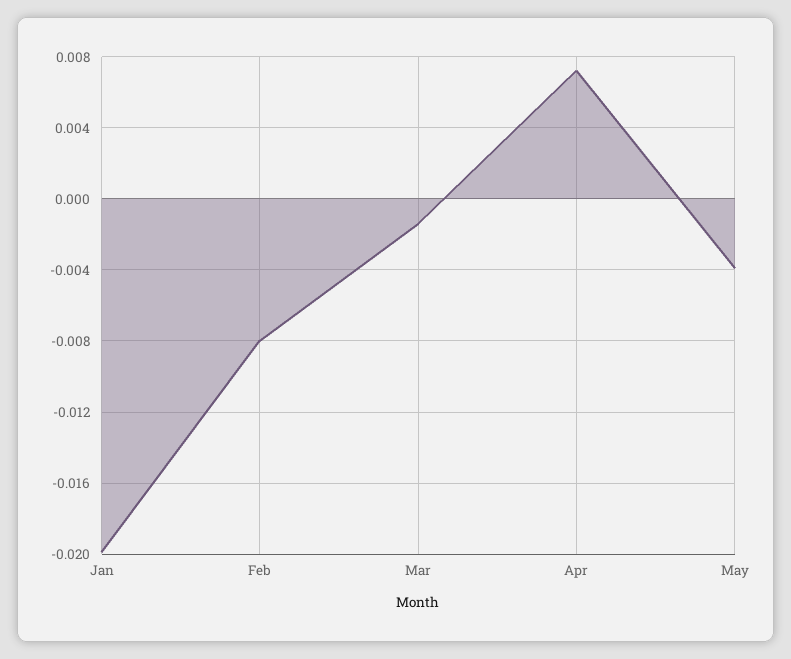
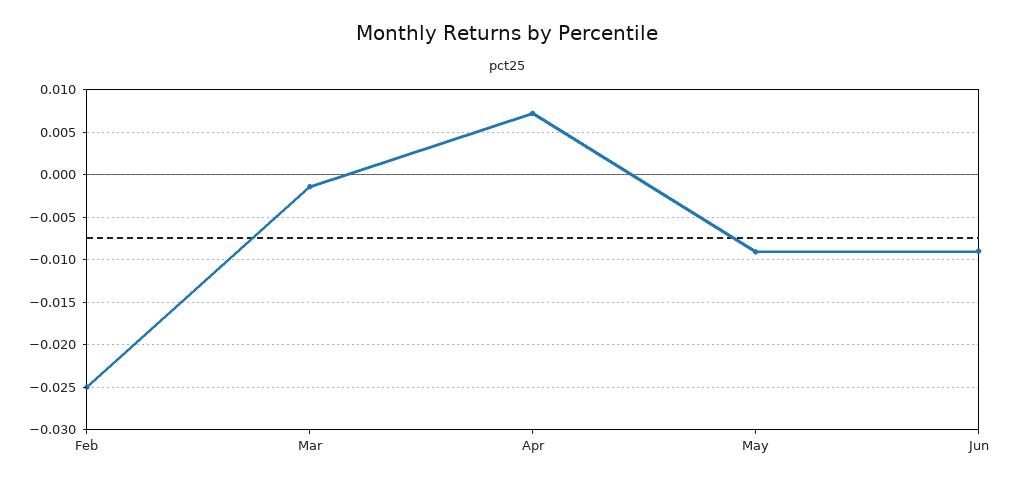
Jan: -0.02 -> none
Feb: -0.008 -> -0.025
May: -0.004 -> -0.009
Jun: none -> -0.009

